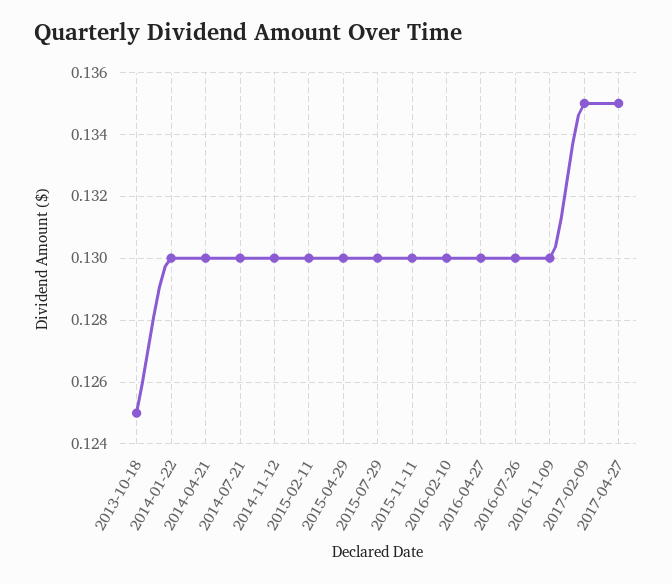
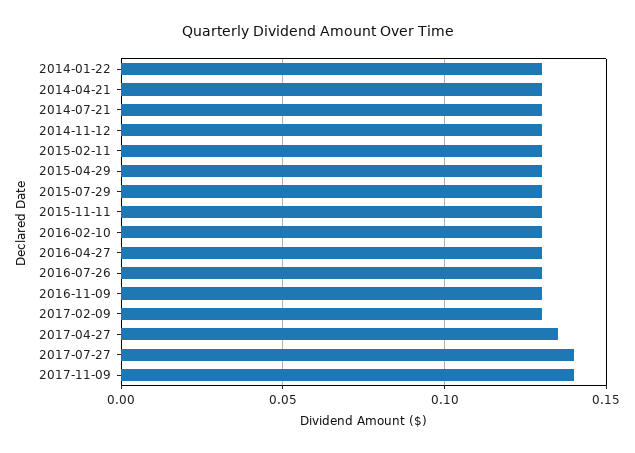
2013-10-18: 0.125 -> none
2017-02-09: 0.135 -> 0.13
2017-07-27: none -> 0.14
2017-11-09: none -> 0.14

